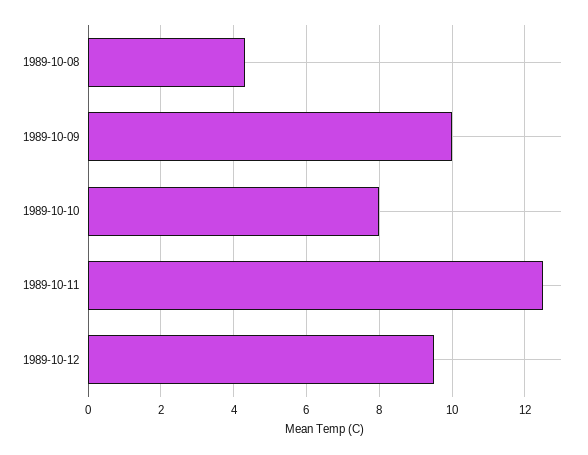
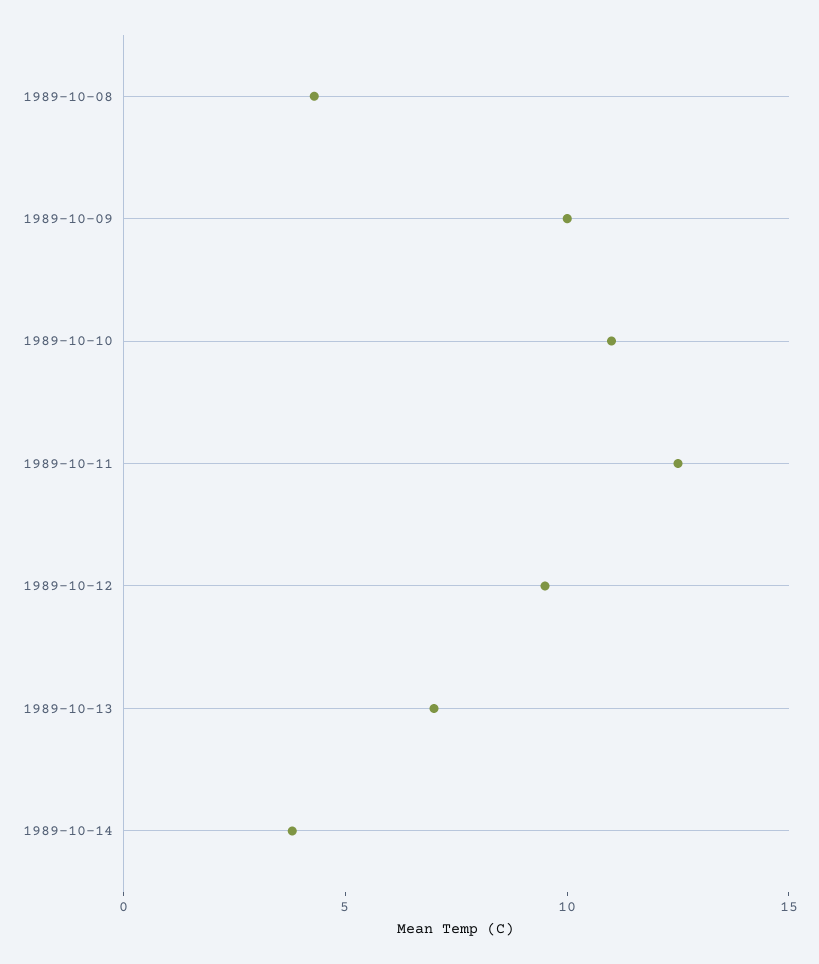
1989-10-10: 8 -> 11
1989-10-13: none -> 7
1989-10-14: none -> 4

